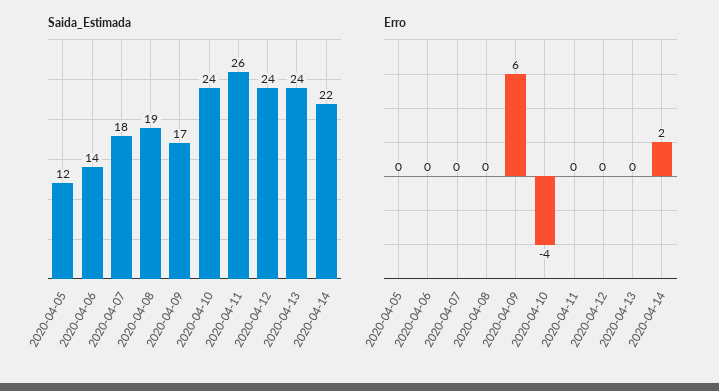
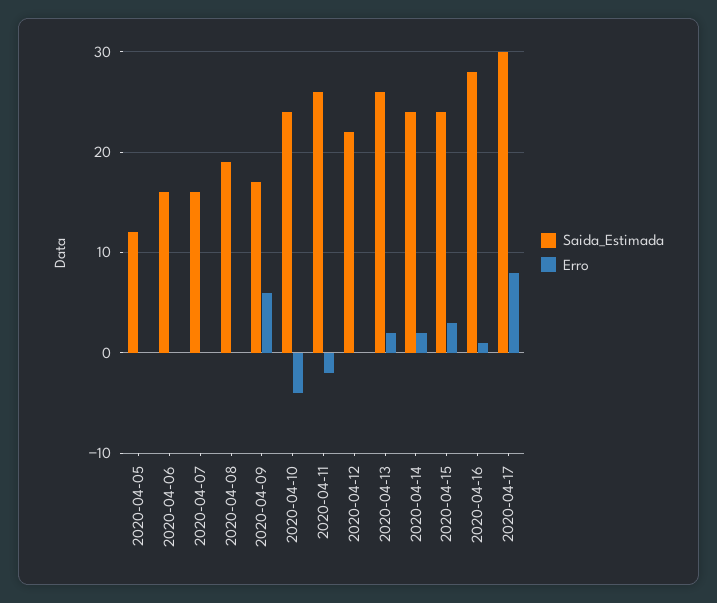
Saida_Estimada, 2020-04-06: 14 -> 16
Saida_Estimada, 2020-04-07: 18 -> 16
Saida_Estimada, 2020-04-12: 24 -> 22
Saida_Estimada, 2020-04-13: 24 -> 26
Saida_Estimada, 2020-04-14: 22 -> 24
Erro, 2020-04-11: 0 -> -2
Erro, 2020-04-13: 0 -> 2
Saida_Estimada, 2020-04-15: none -> 24
Erro, 2020-04-15: none -> 3
Saida_Estimada, 2020-04-16: none -> 28
Erro, 2020-04-16: none -> 1
Saida_Estimada, 2020-04-17: none -> 30
Erro, 2020-04-17: none -> 8

